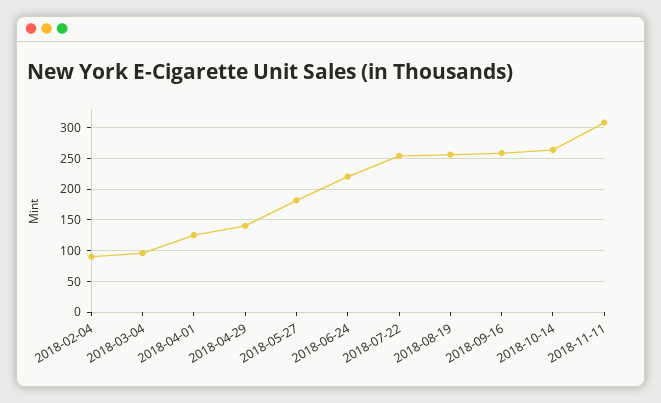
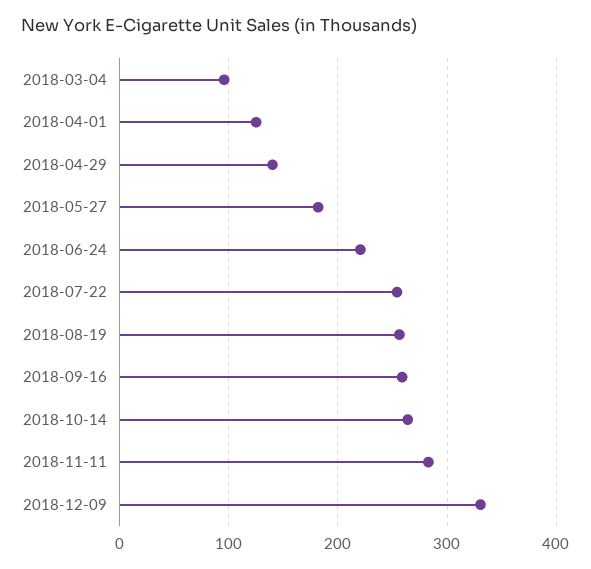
2018-02-04: 90 -> none
2018-11-11: 310 -> 280
2018-12-09: none -> 330

